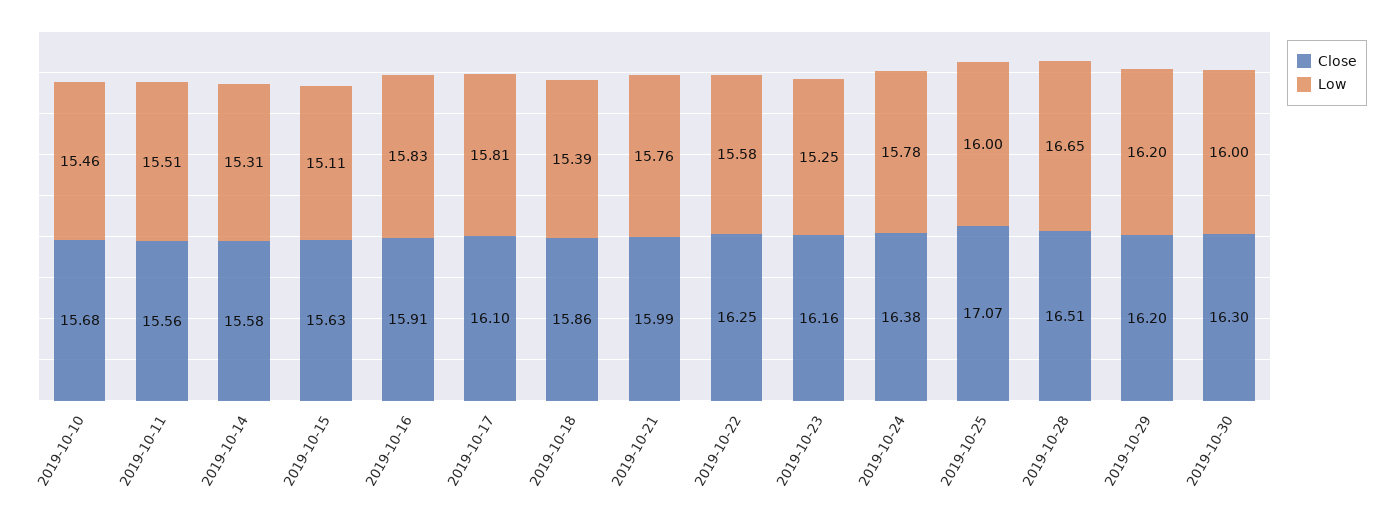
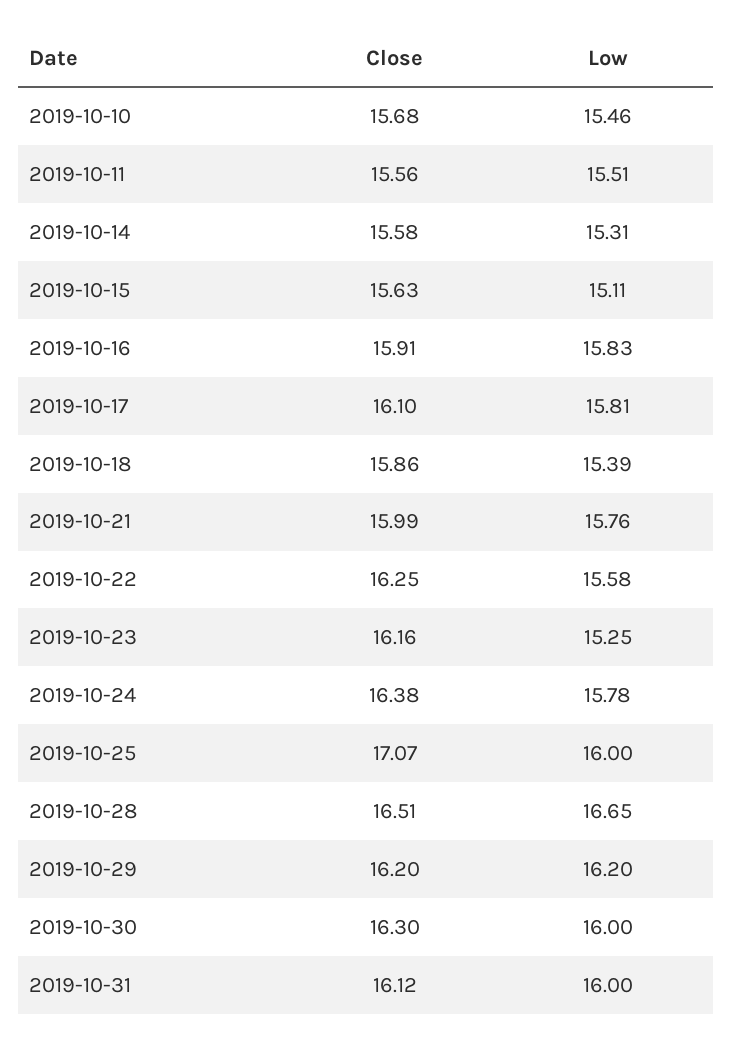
Close, 2019-10-31: none -> 16.12
Low, 2019-10-31: none -> 16

